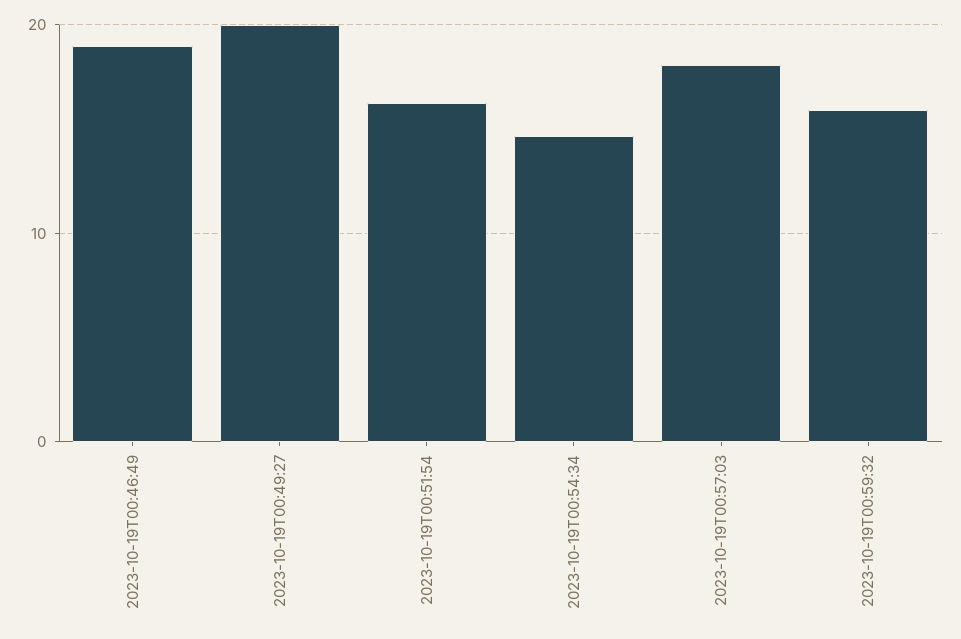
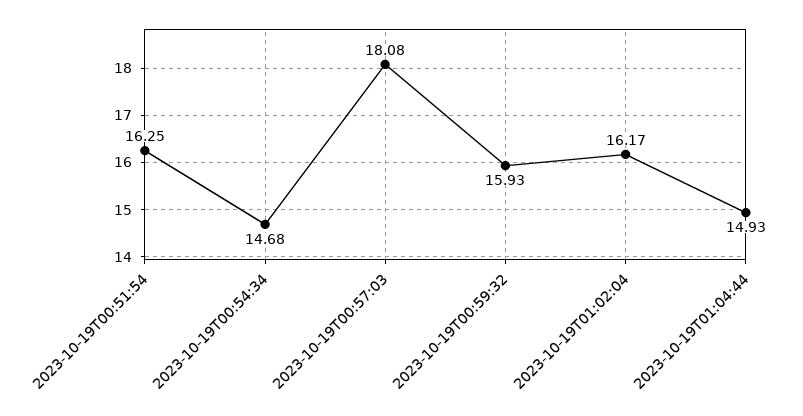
2023-10-19T00:46:49: 19 -> none
2023-10-19T00:49:27: 20 -> none
2023-10-19T01:02:04: none -> 16.17
2023-10-19T01:04:44: none -> 14.93

